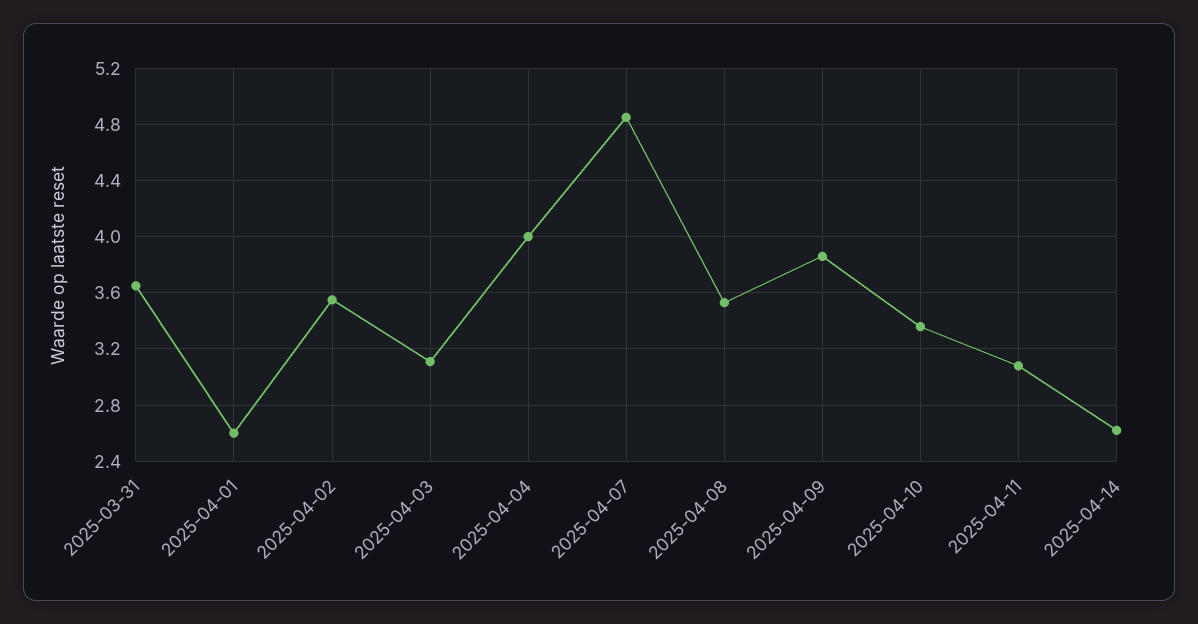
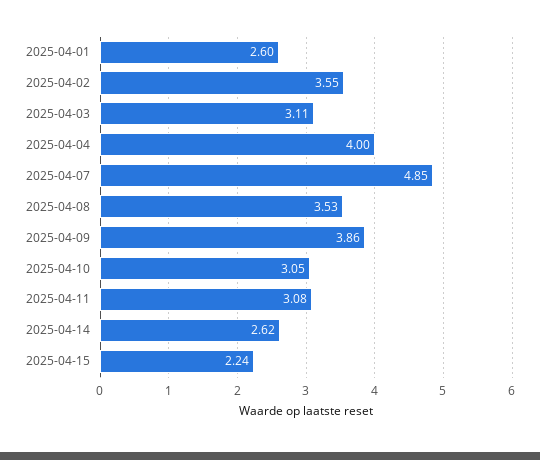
2025-03-31: 3.65 -> none
2025-04-10: 3.35 -> 3.05
2025-04-15: none -> 2.24

